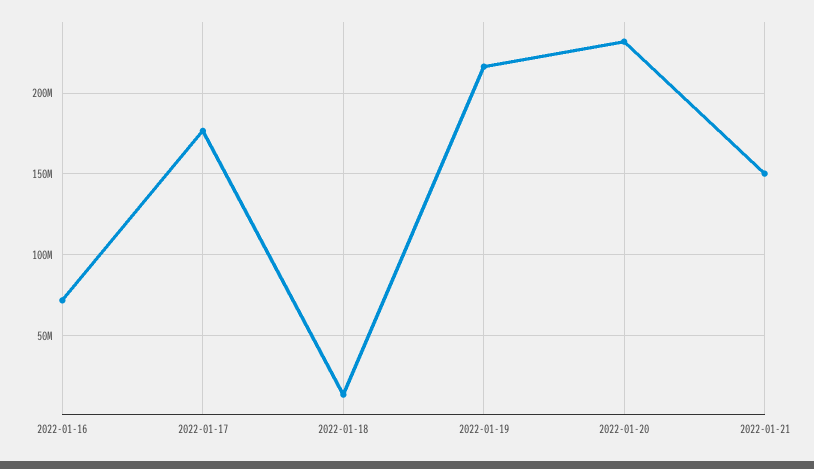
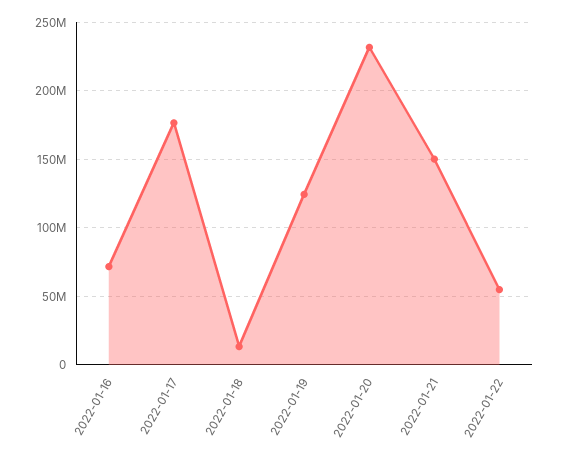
2022-01-19: 215000000 -> 125000000
2022-01-22: none -> 55000000

